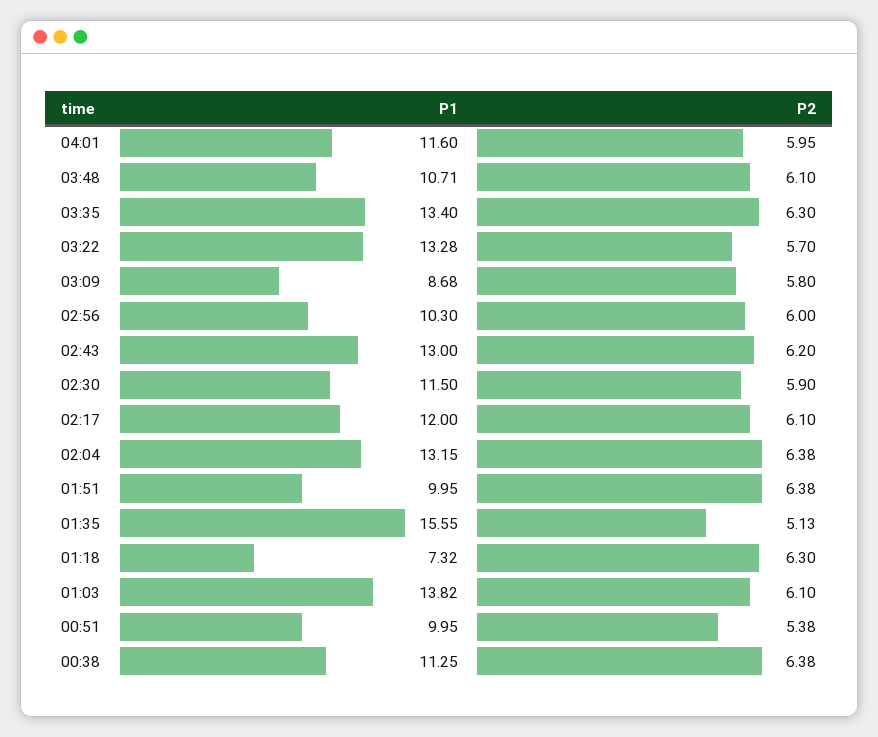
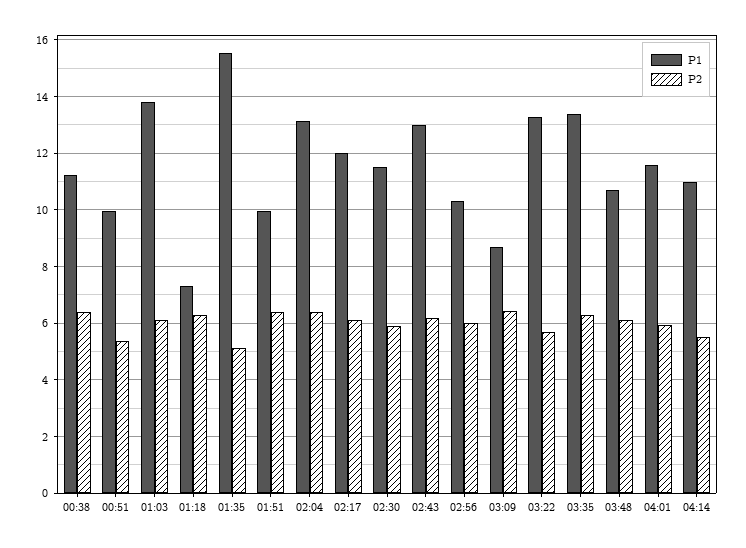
P2, 03:09: 5.8 -> 6.5
P1, 04:14: none -> 11
P2, 04:14: none -> 5.5

